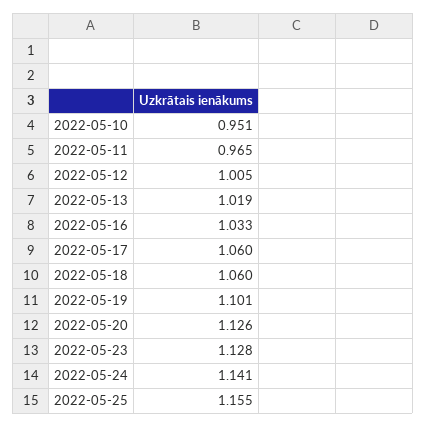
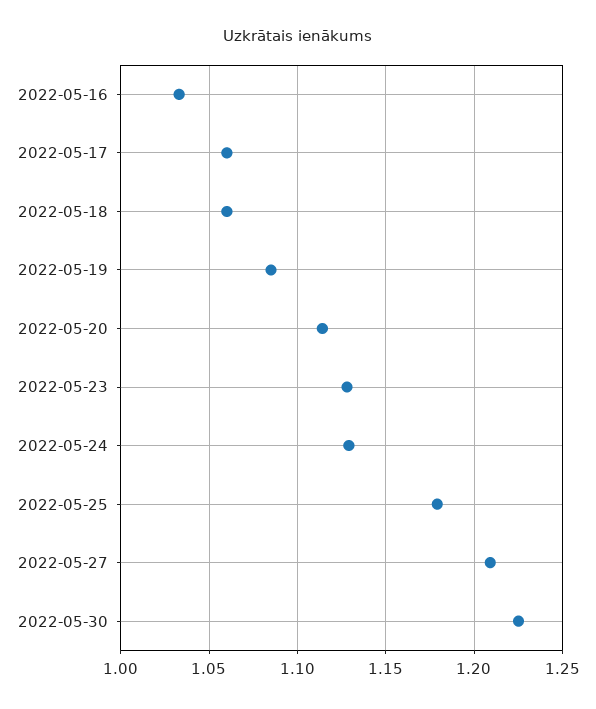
2022-05-10: 0.951 -> none
2022-05-11: 0.965 -> none
2022-05-12: 1.005 -> none
2022-05-13: 1.019 -> none
2022-05-19: 1.101 -> 1.085
2022-05-20: 1.126 -> 1.115
2022-05-24: 1.141 -> 1.13
2022-05-25: 1.155 -> 1.18
2022-05-27: none -> 1.21
2022-05-30: none -> 1.225

